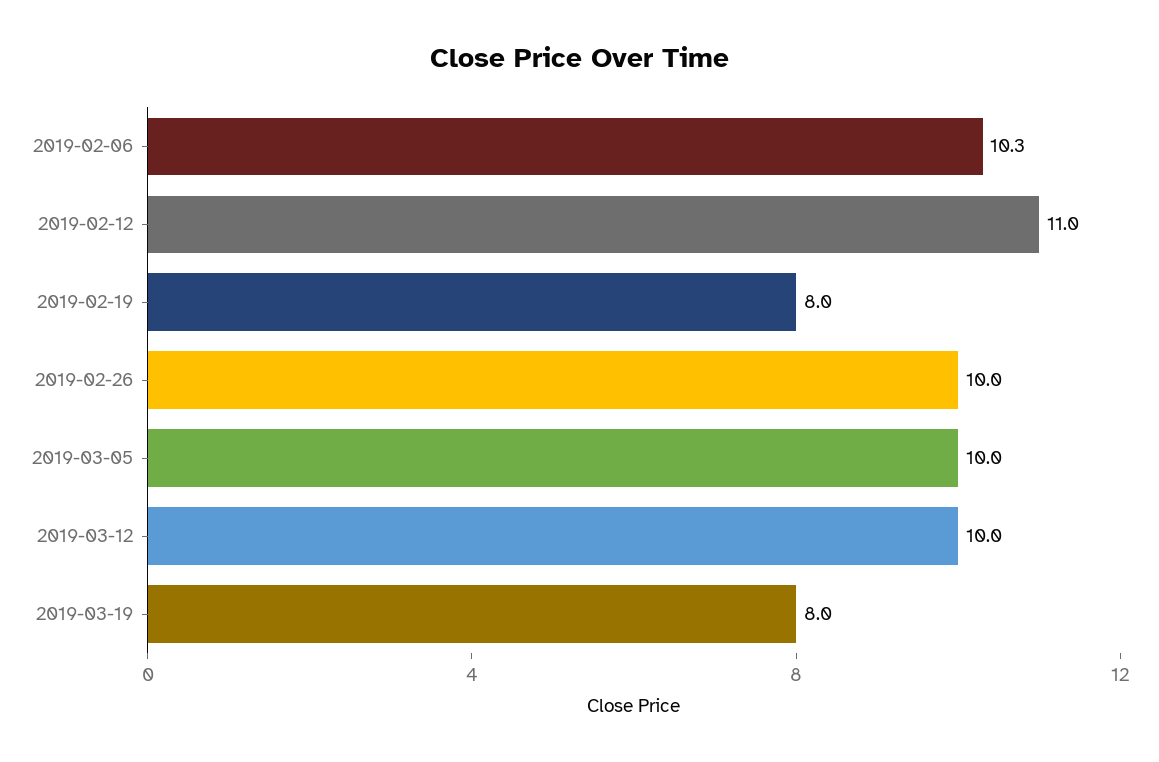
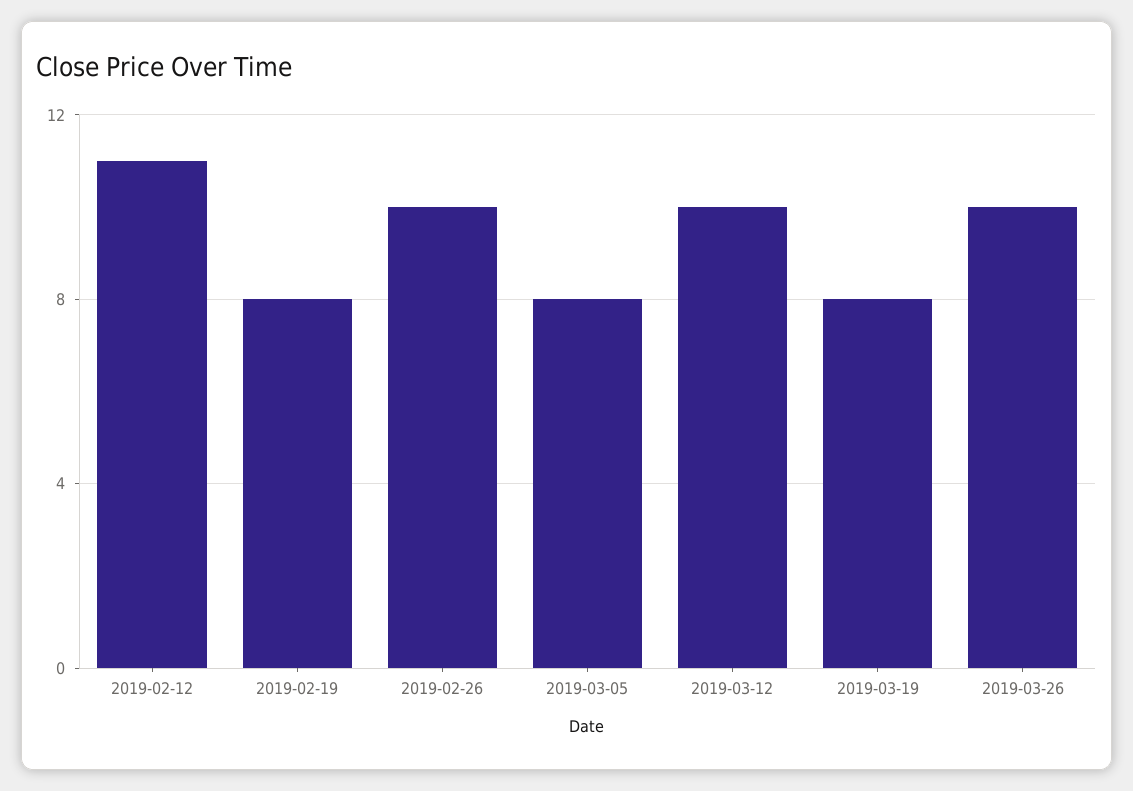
2019-02-06: 10.3 -> none
2019-03-05: 10 -> 8
2019-03-26: none -> 10

